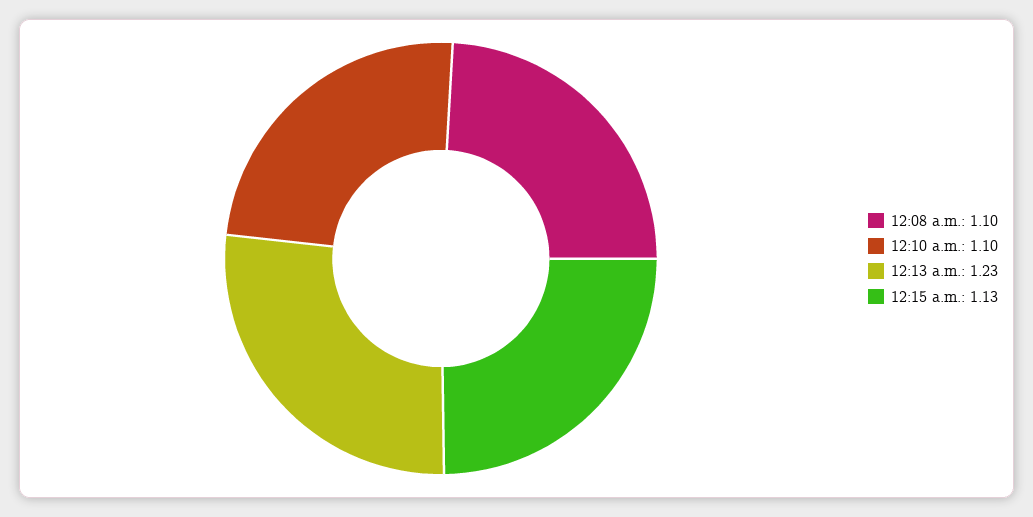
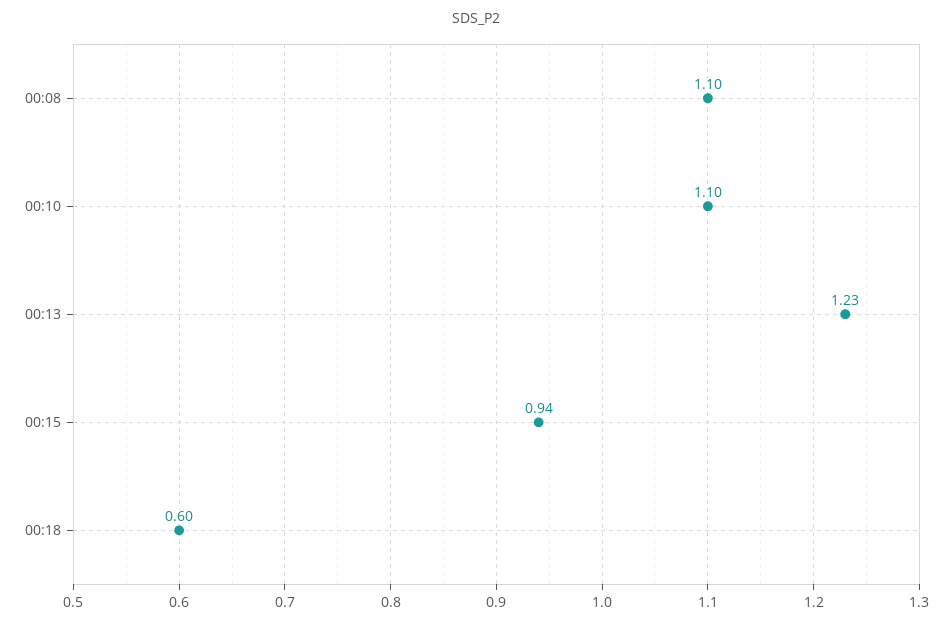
12:15 a.m.: 1.13 -> 0.94
00:18: none -> 0.6

